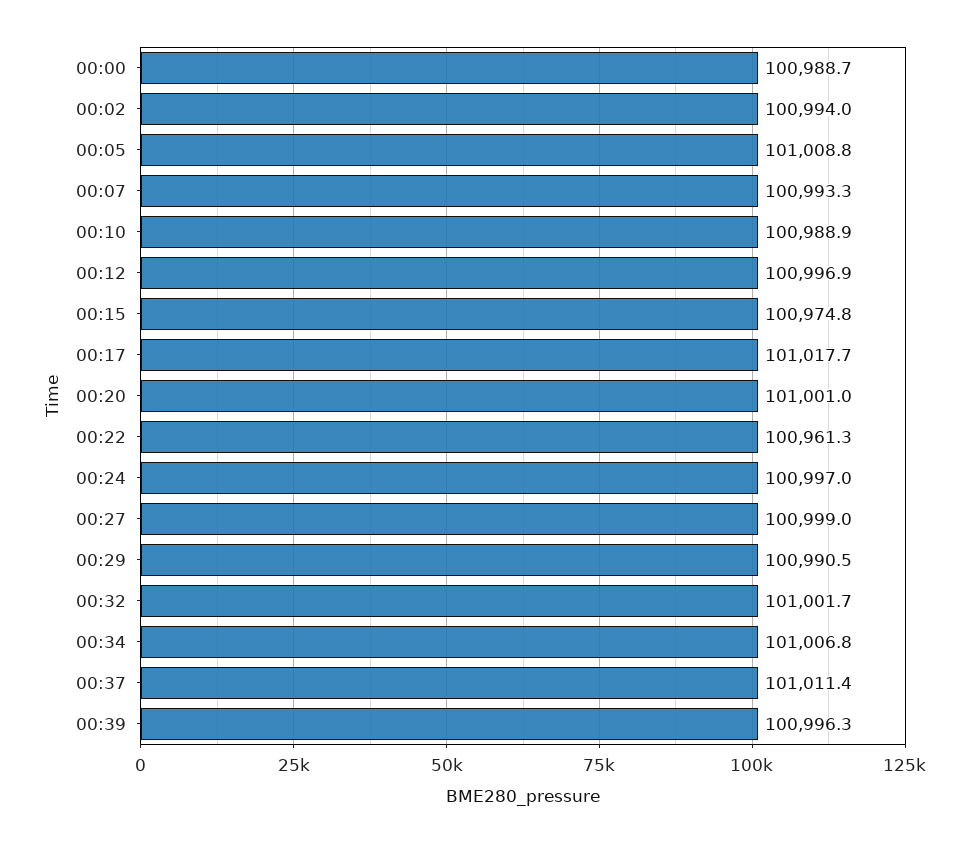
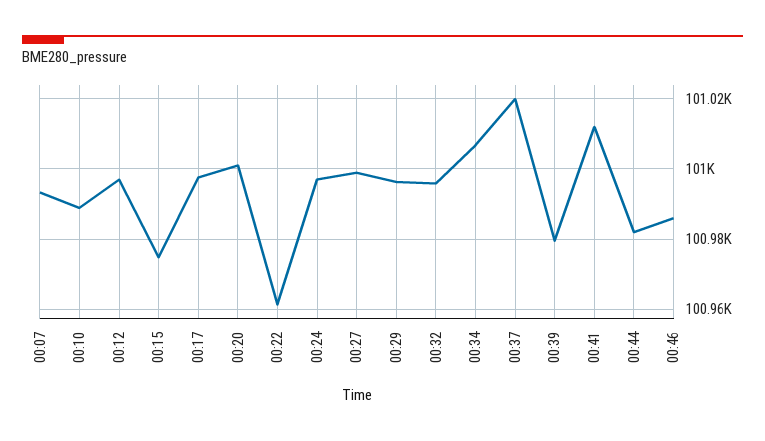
00:00: 100988.7 -> none
00:02: 100994 -> none
00:05: 101008.8 -> none
00:17: 101017.7 -> 100998
00:29: 100990.5 -> 100996
00:32: 101001.7 -> 100996
00:37: 101011.4 -> 101020
00:39: 100996.3 -> 100980
00:41: none -> 101012
00:44: none -> 100982
00:46: none -> 100986

